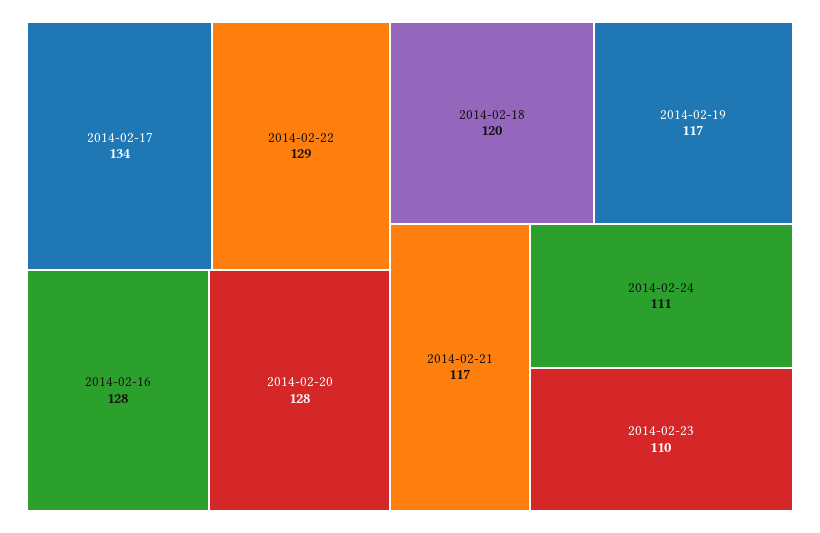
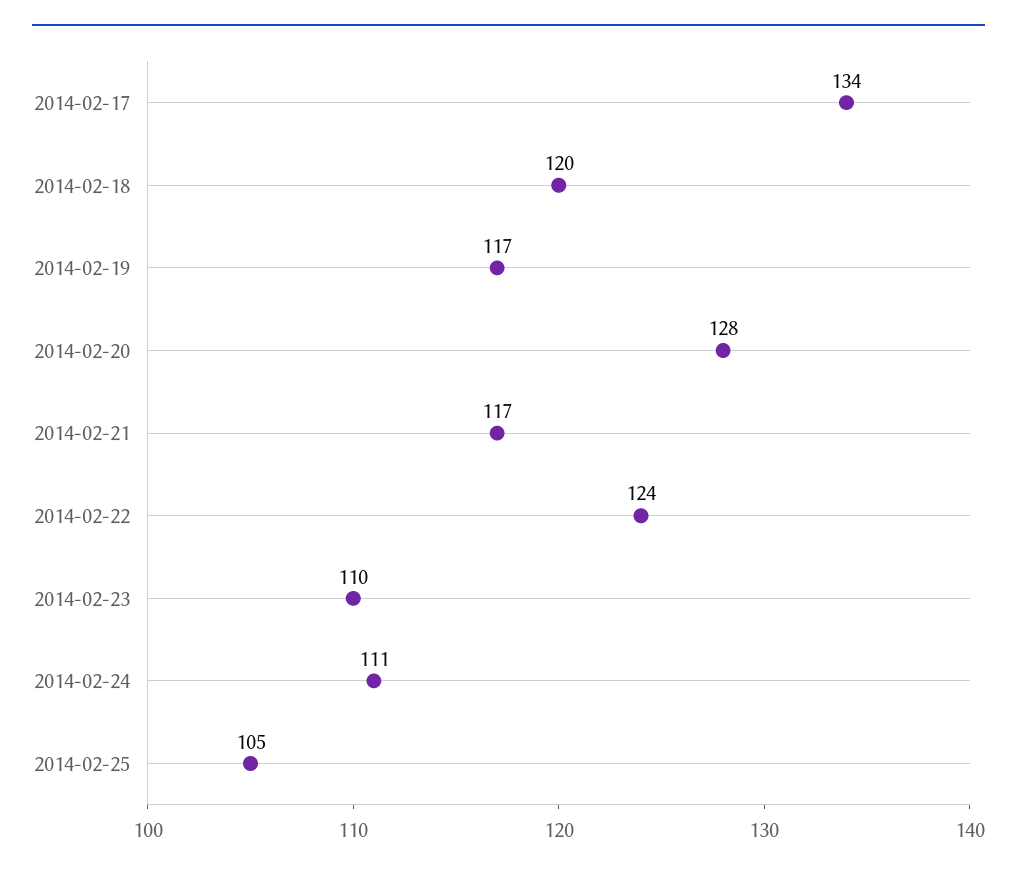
2014-02-22: 129 -> 124
2014-02-16: 128 -> none
2014-02-25: none -> 105

